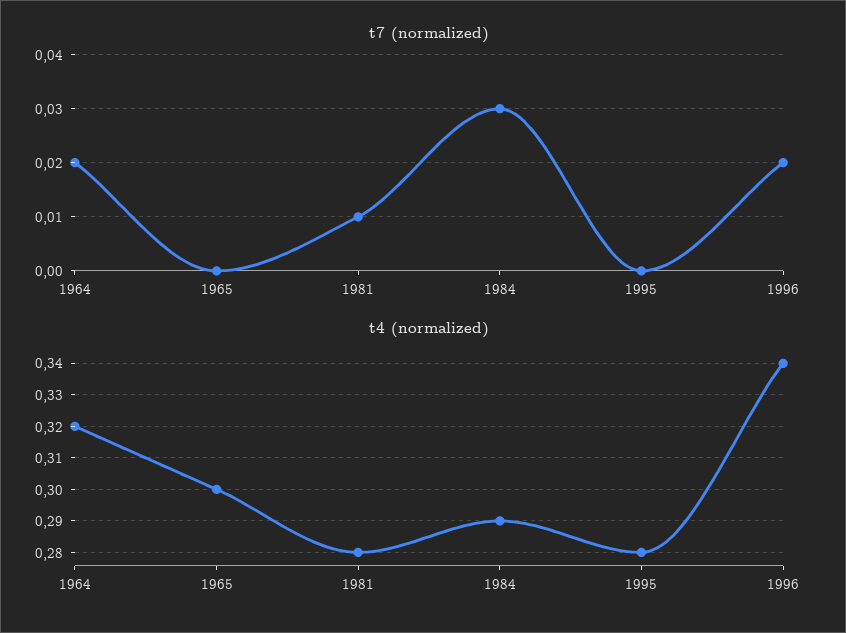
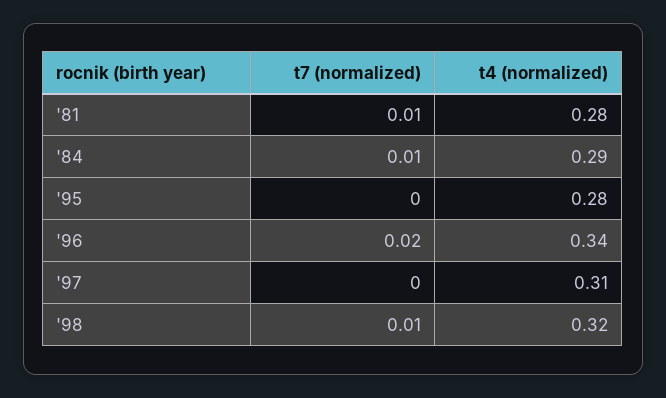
t7 (normalized), 1964: 0.02 -> none
t7 (normalized), 1965: 0 -> none
t7 (normalized), 1984: 0.03 -> 0.01
t4 (normalized), 1964: 0.32 -> none
t4 (normalized), 1965: 0.3 -> none
t7 (normalized), '97: none -> 0
t4 (normalized), '97: none -> 0.31
t7 (normalized), '98: none -> 0.01
t4 (normalized), '98: none -> 0.32

